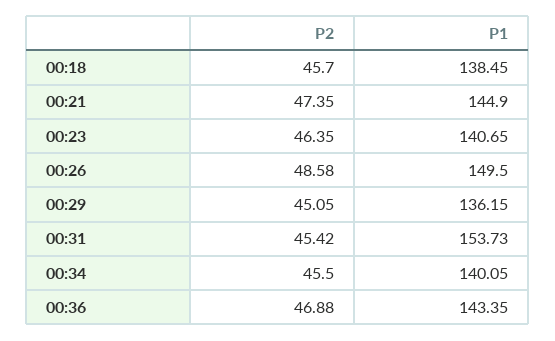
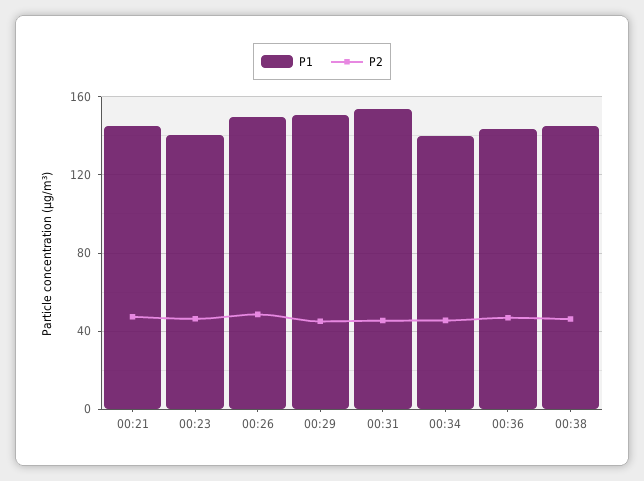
P2, 00:18: 45.7 -> none
P1, 00:18: 138.45 -> none
P1, 00:29: 136.15 -> 150
P1, 00:38: none -> 145
P2, 00:38: none -> 45

